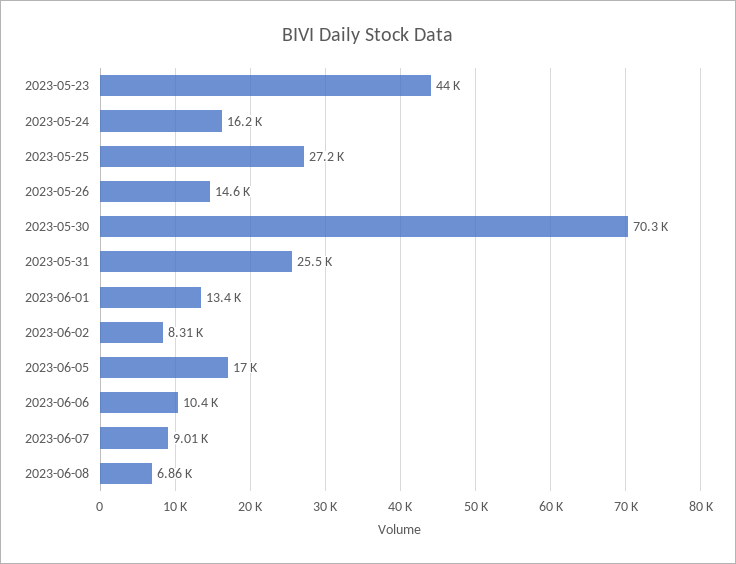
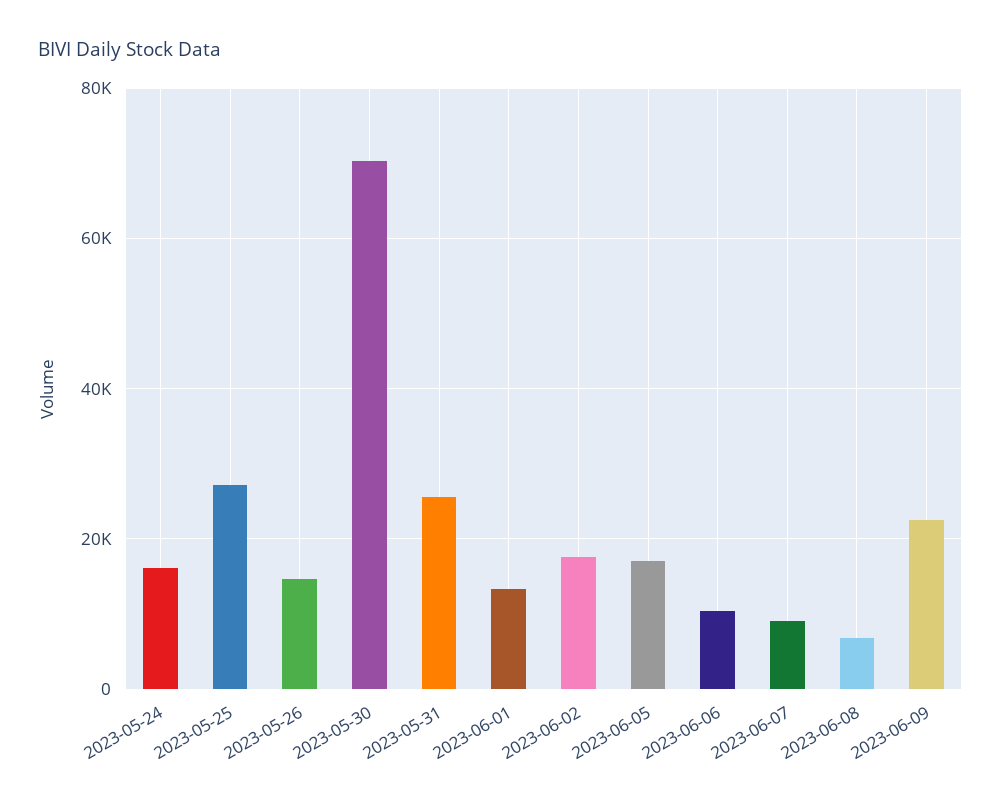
2023-05-23: 44000 -> none
2023-06-02: 8310 -> 18000
2023-06-09: none -> 22000

